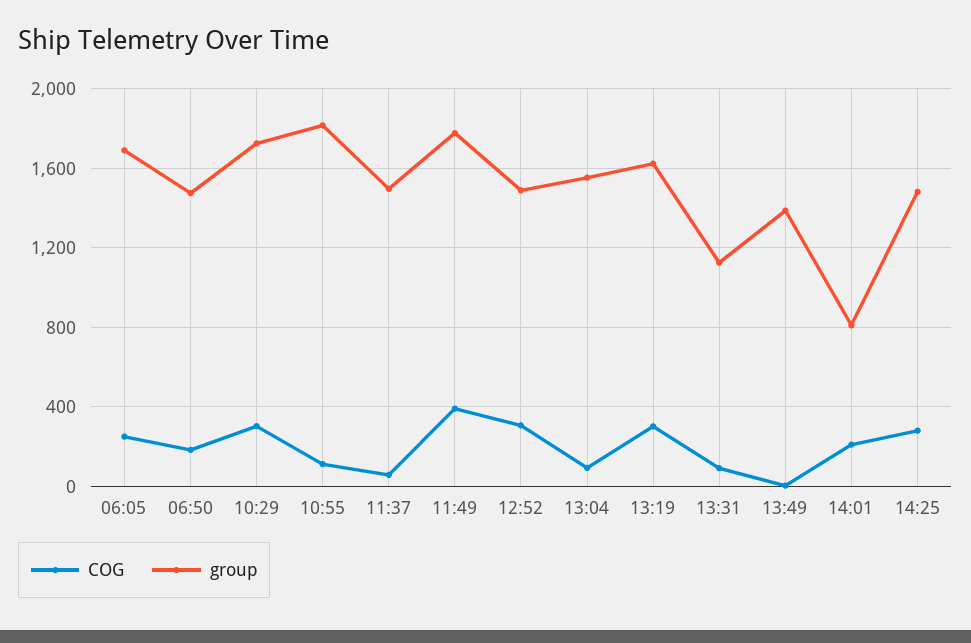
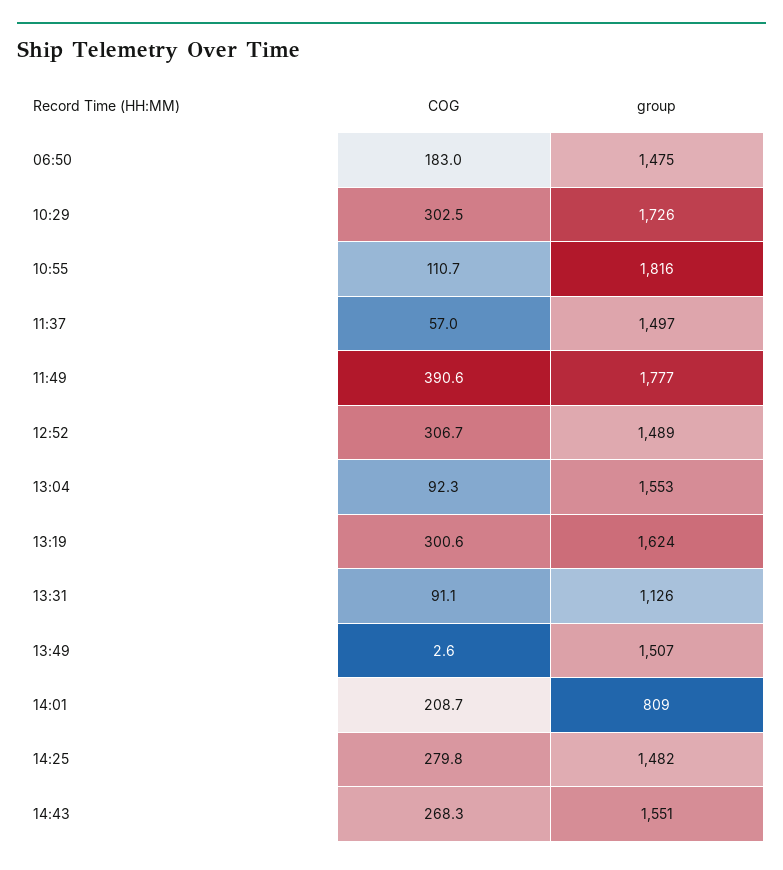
COG, 06:05: 250 -> none
group, 06:05: 1700 -> none
group, 13:49: 1400 -> 1507
COG, 14:43: none -> 268.3
group, 14:43: none -> 1551

